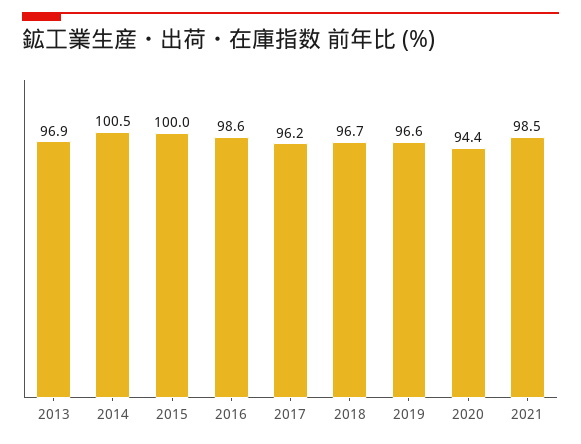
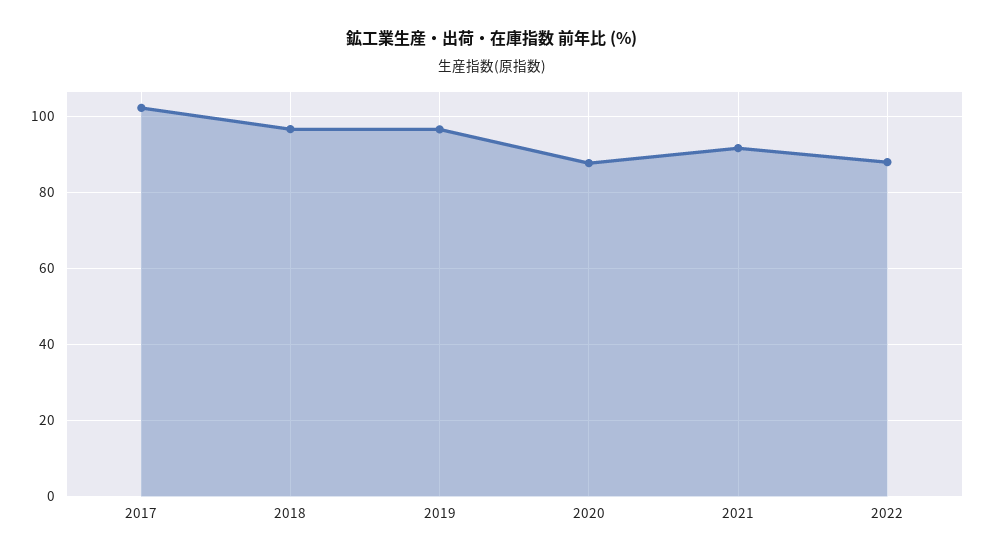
2013: 96.9 -> none
2014: 100.5 -> none
2015: 100 -> none
2016: 98.6 -> none
2017: 96.2 -> 102
2020: 94.4 -> 88
2021: 98.5 -> 92
2022: none -> 88

